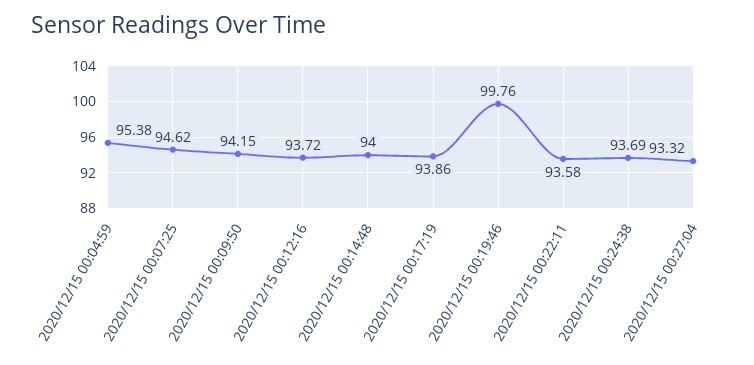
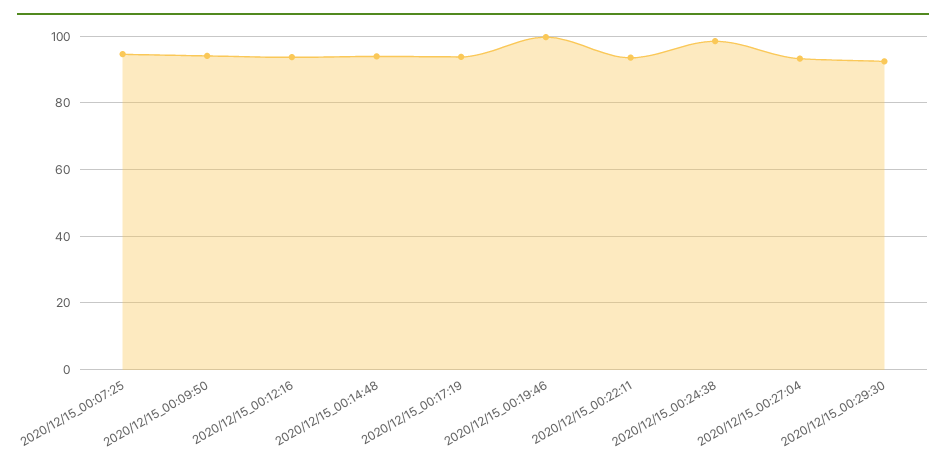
2020/12/15 00:04:59: 95.38 -> none
2020/12/15 00:24:38: 93.69 -> 98
2020/12/15_00:29:30: none -> 92

